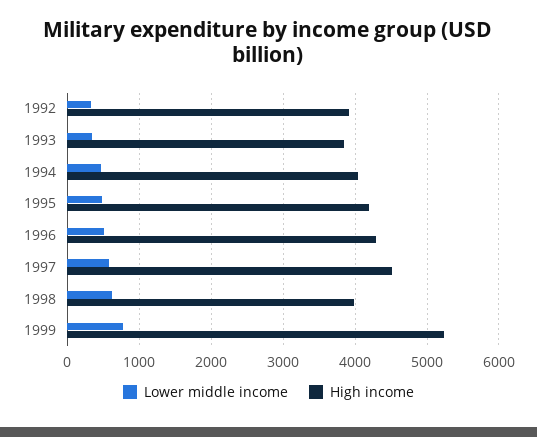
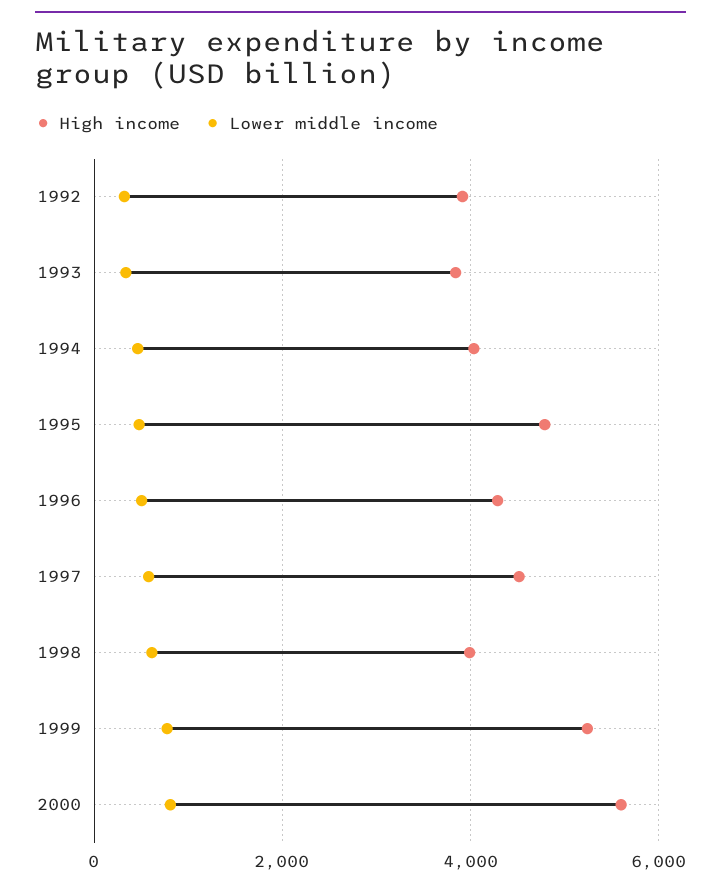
High income, 1995: 4200 -> 4800
High income, 2000: none -> 5600
Lower middle income, 2000: none -> 800

